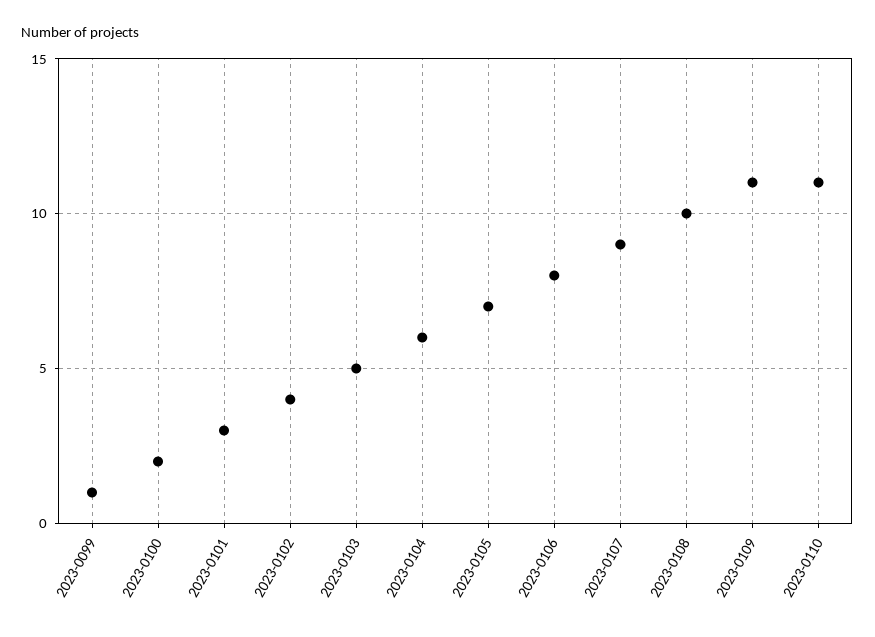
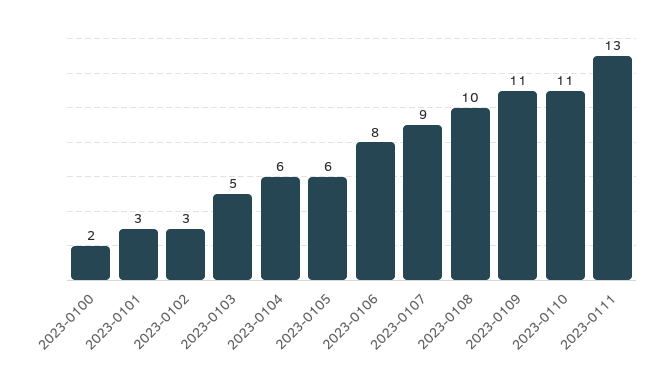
2023-0099: 1 -> none
2023-0102: 4 -> 3
2023-0105: 7 -> 6
2023-0111: none -> 13

